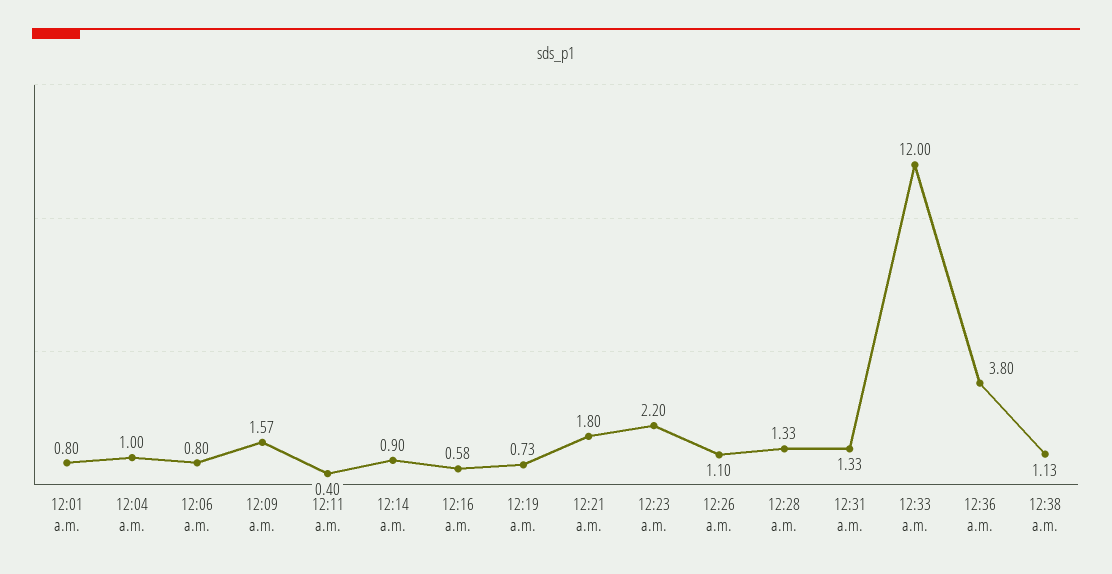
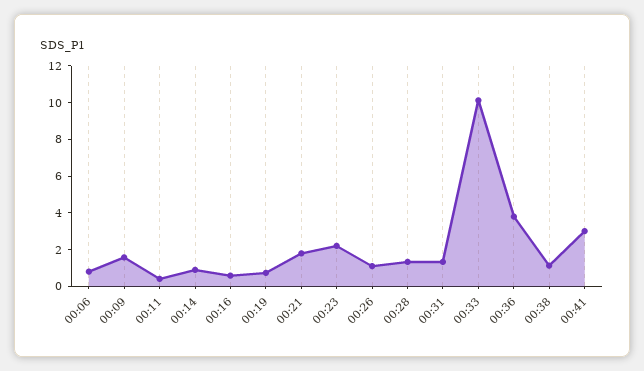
12:01 a.m.: 0.8 -> none
12:04 a.m.: 1 -> none
12:33 a.m.: 12 -> 10
00:41: none -> 3

